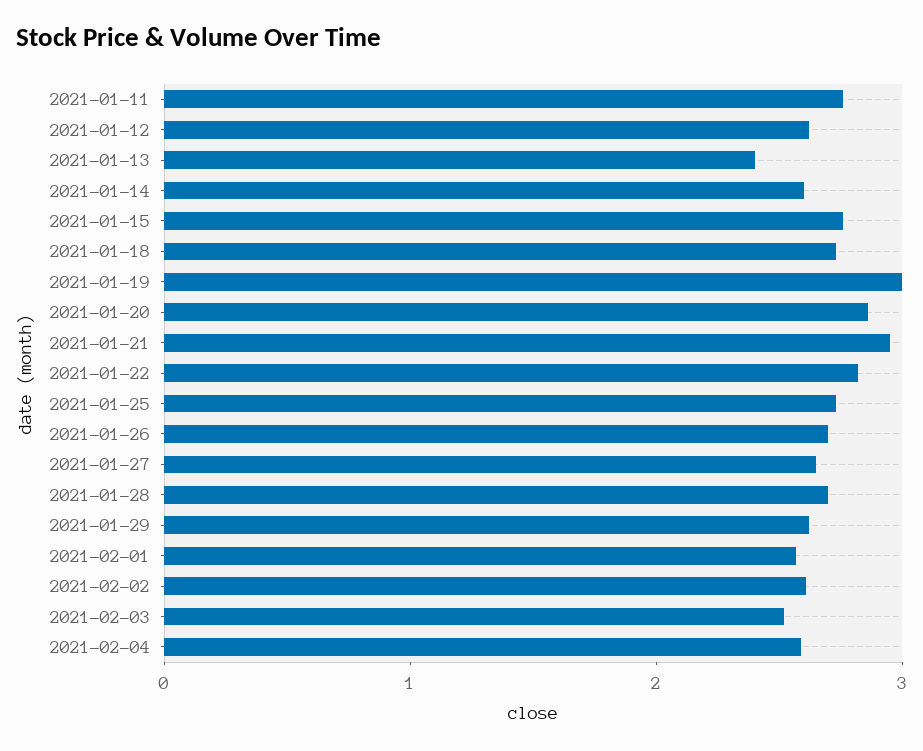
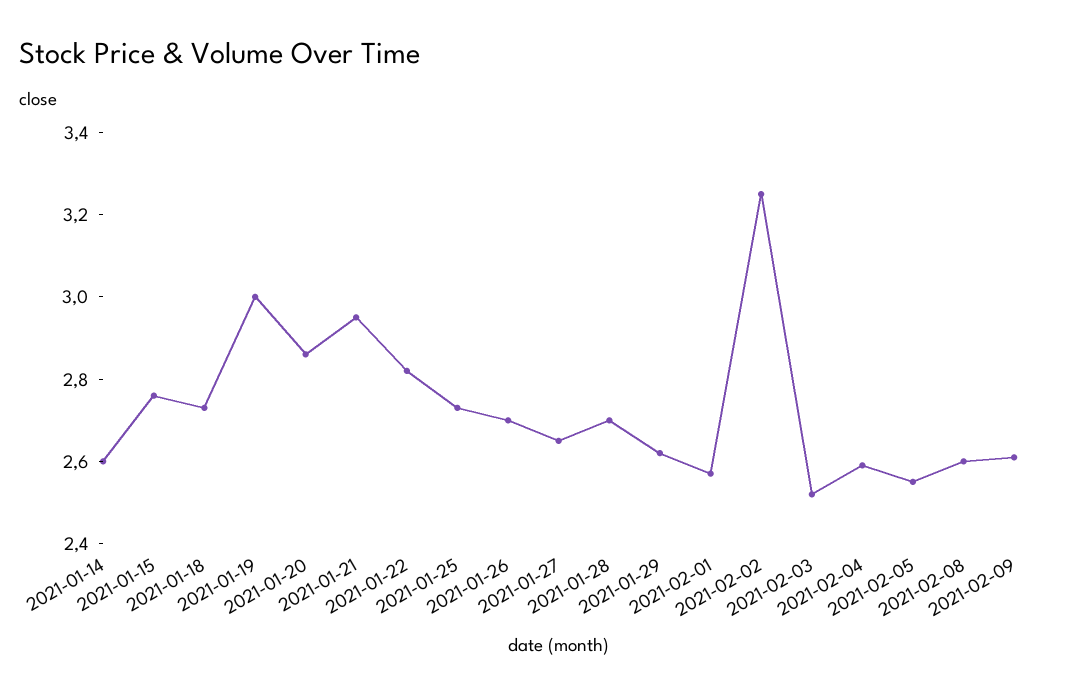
2021-01-11: 2.8 -> none
2021-01-12: 2.6 -> none
2021-01-13: 2.4 -> none
2021-02-02: 2.6 -> 3.25
2021-02-05: none -> 2.55
2021-02-08: none -> 2.6
2021-02-09: none -> 2.6

